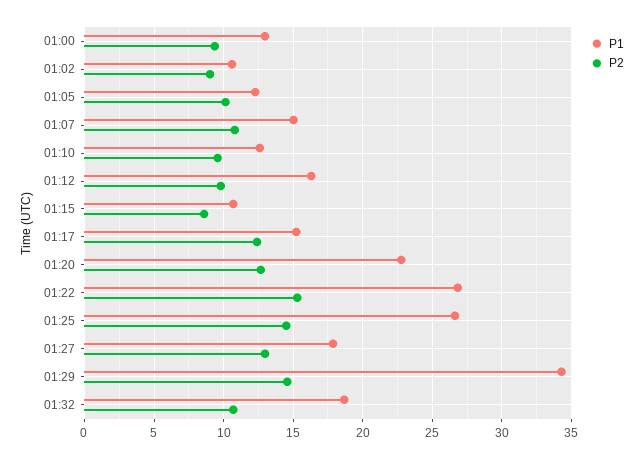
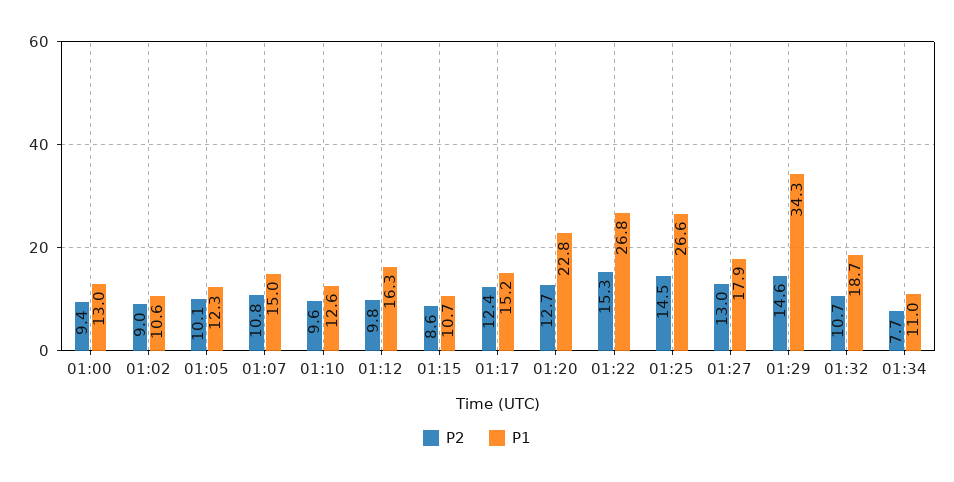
P2, 01:34: none -> 7.7
P1, 01:34: none -> 11

